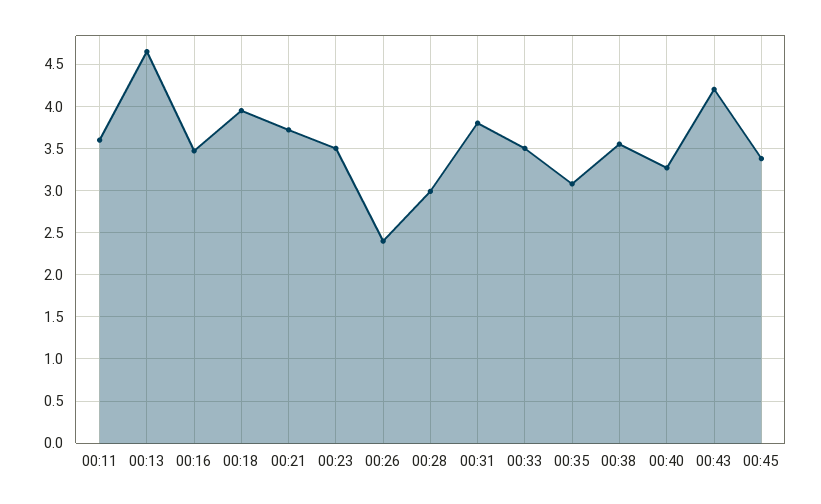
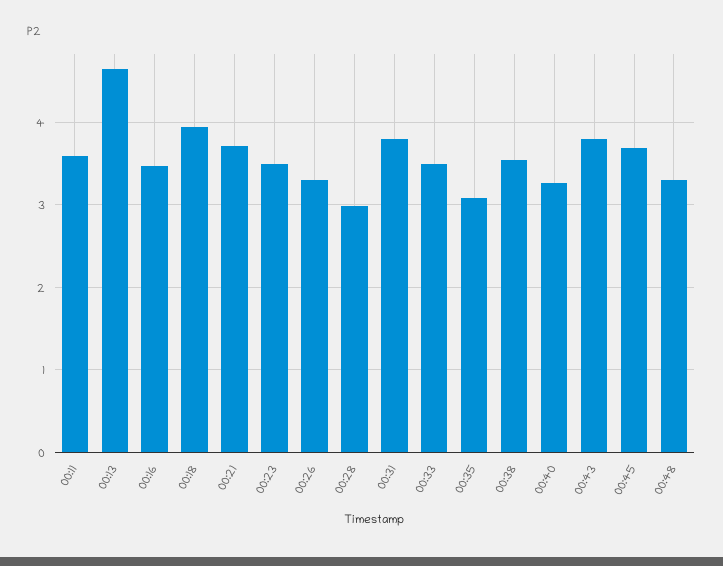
00:26: 2.4 -> 3.3
00:43: 4.2 -> 3.8
00:45: 3.4 -> 3.7
00:48: none -> 3.3

